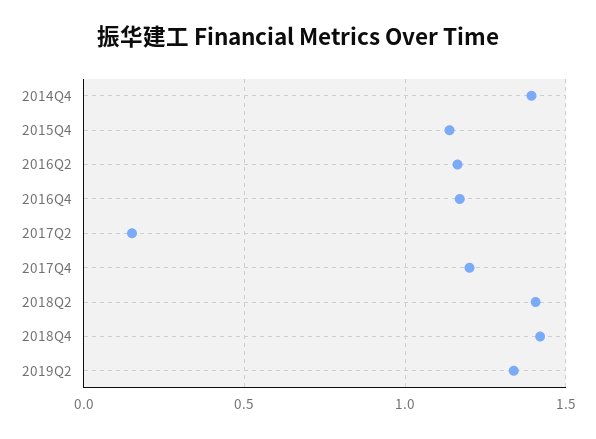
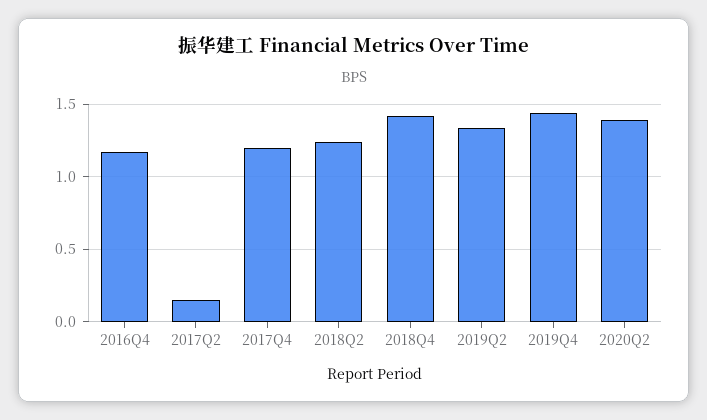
2014Q4: 1.4 -> none
2015Q4: 1.15 -> none
2016Q2: 1.15 -> none
2018Q2: 1.4 -> 1.25
2019Q4: none -> 1.45
2020Q2: none -> 1.4

